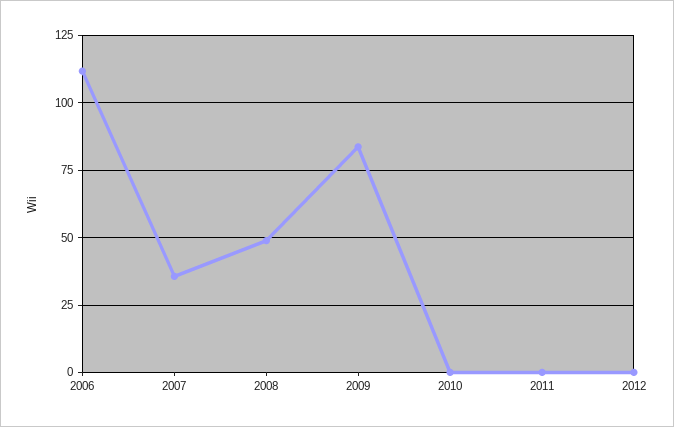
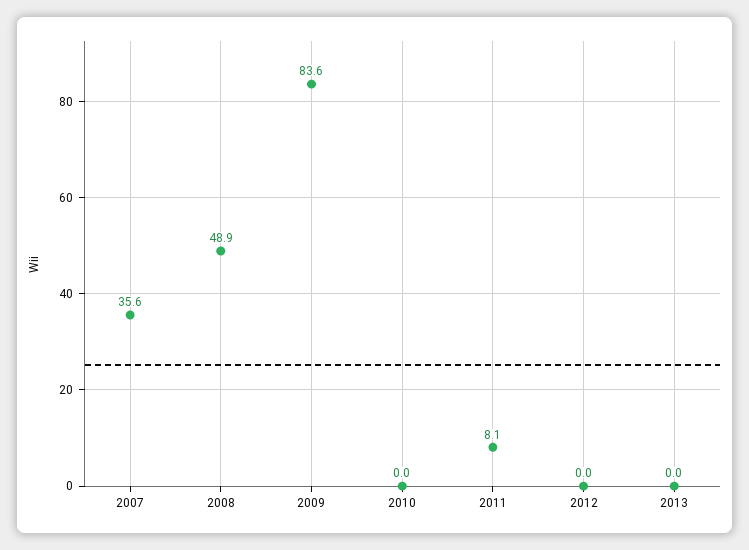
2006: 112.5 -> none
2011: 0 -> 8.1
2013: none -> 0

